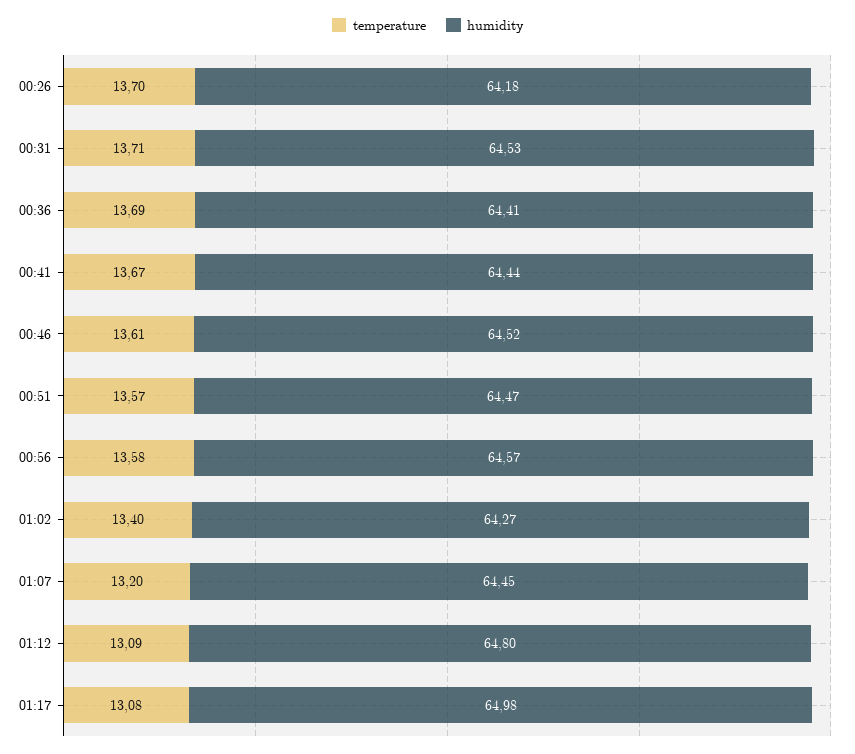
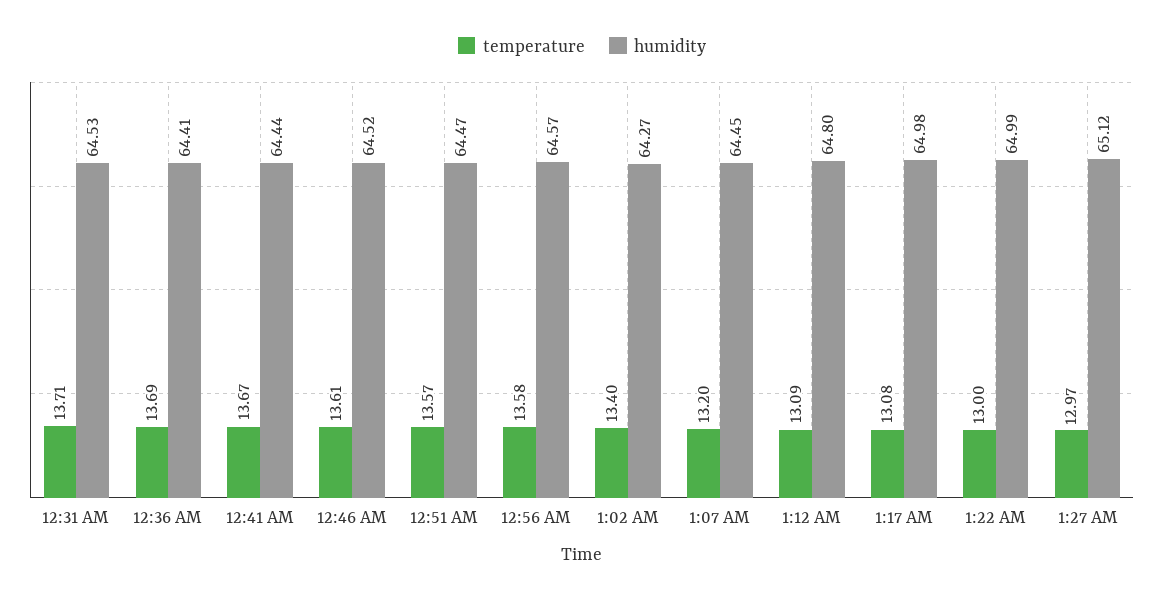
temperature, 00:26: 13.7 -> none
humidity, 00:26: 64.18 -> none
temperature, 1:22 AM: none -> 13
humidity, 1:22 AM: none -> 64.99
temperature, 1:27 AM: none -> 12.97
humidity, 1:27 AM: none -> 65.12

